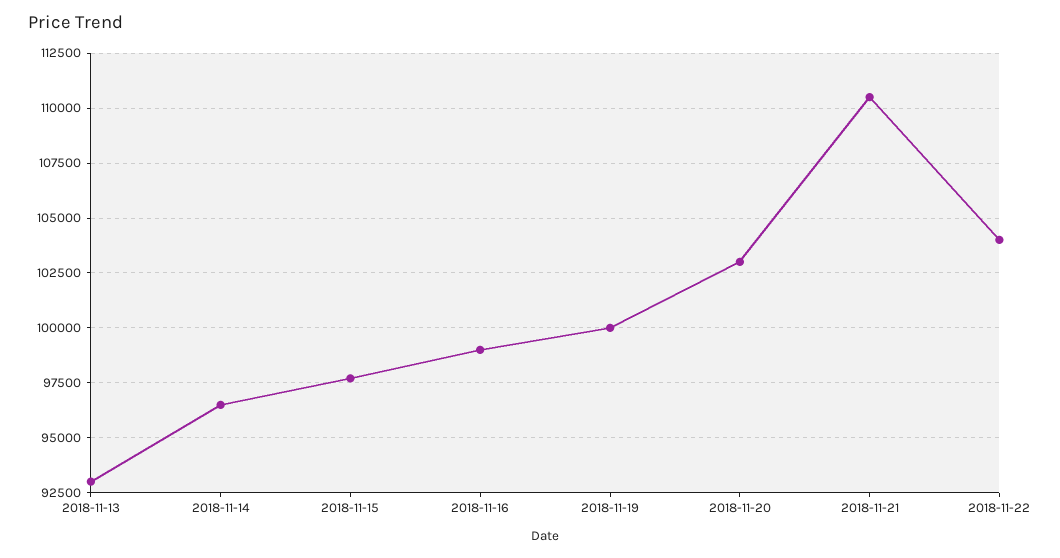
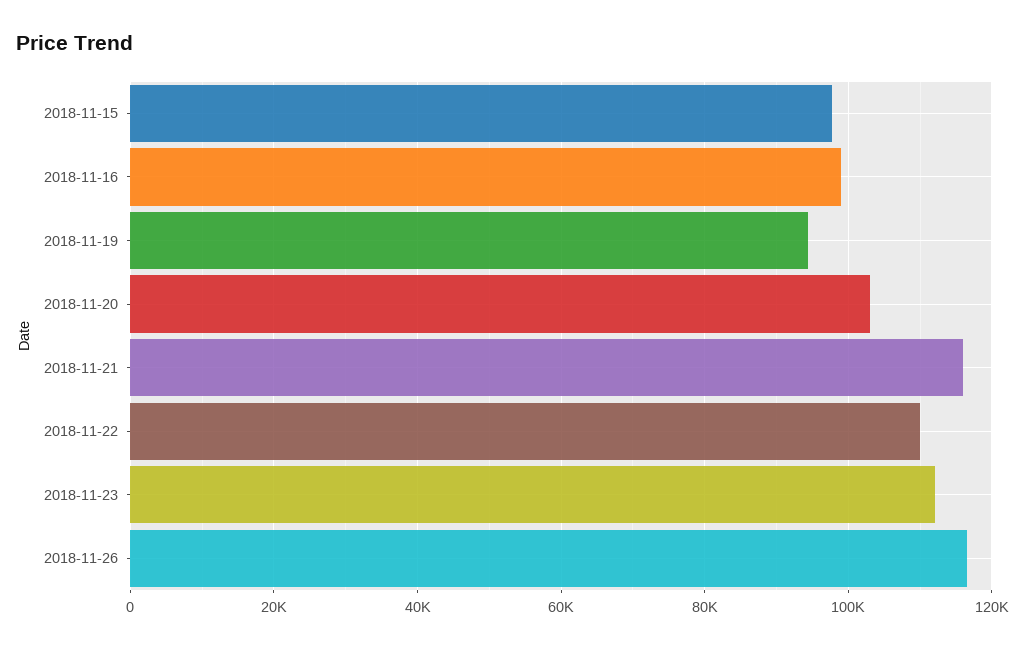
2018-11-13: 93000 -> none
2018-11-14: 96500 -> none
2018-11-19: 100000 -> 94000
2018-11-21: 110500 -> 116000
2018-11-22: 104000 -> 110000
2018-11-23: none -> 112000
2018-11-26: none -> 116000

